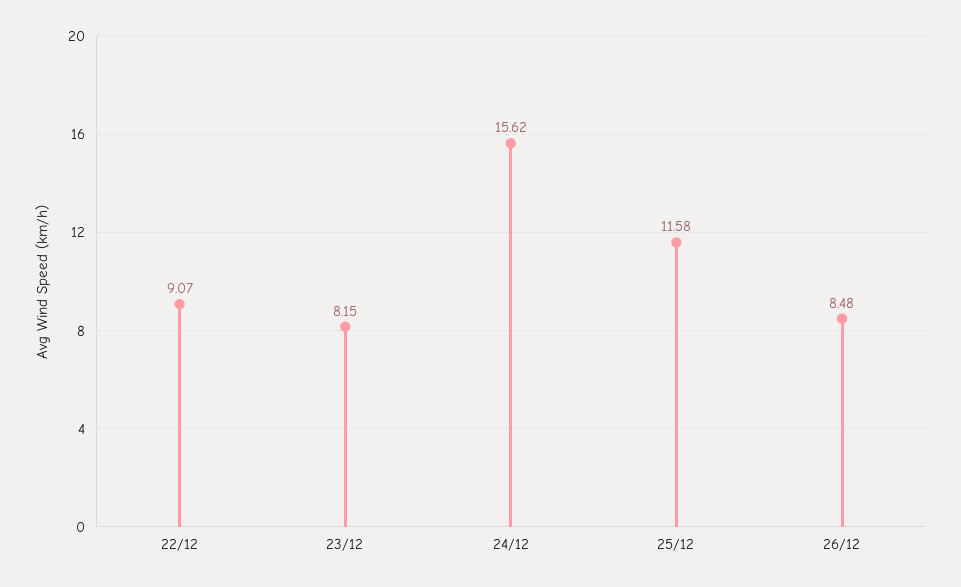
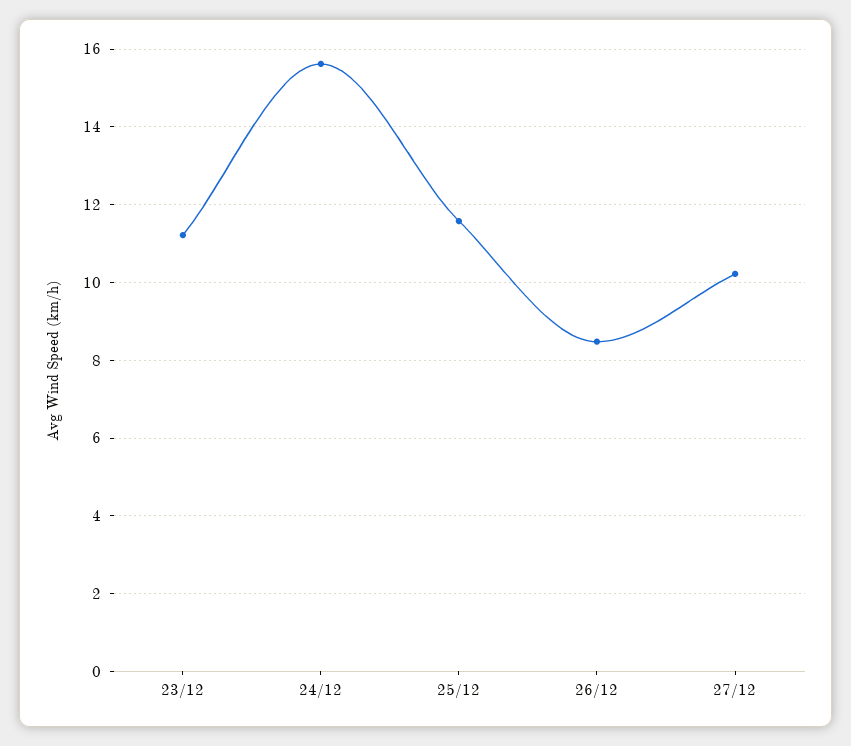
22/12: 9.07 -> none
23/12: 8.15 -> 11.2
27/12: none -> 10.2

